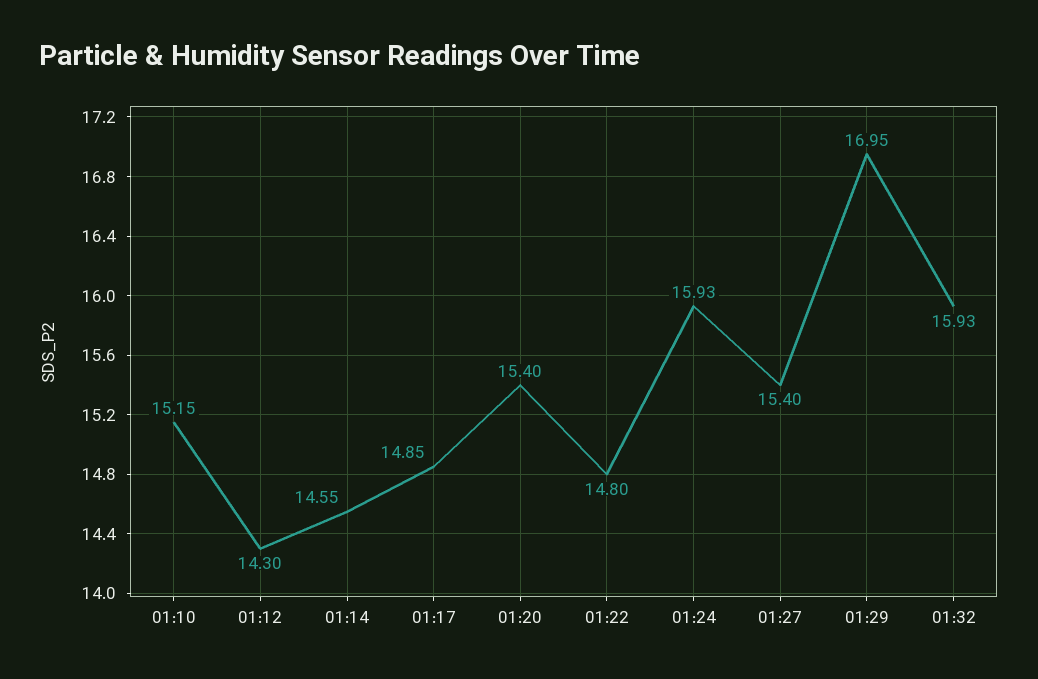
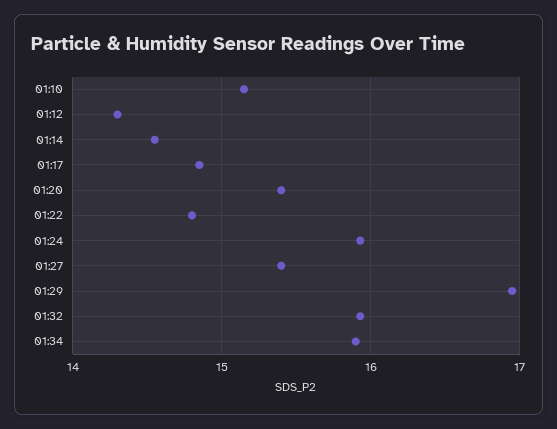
01:34: none -> 15.9

